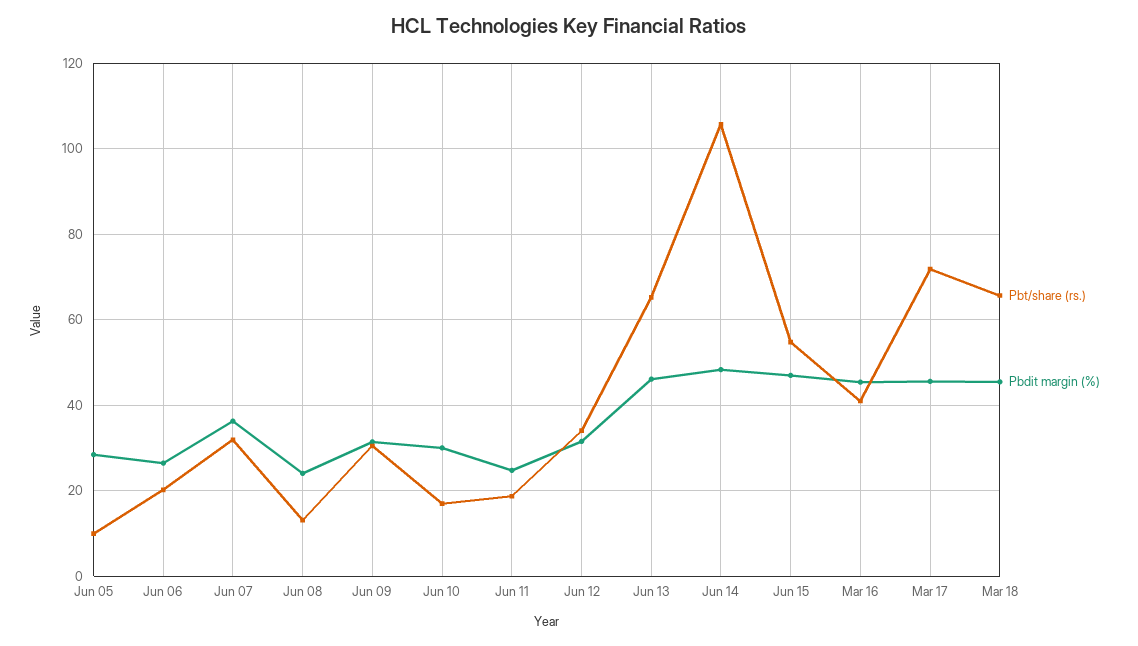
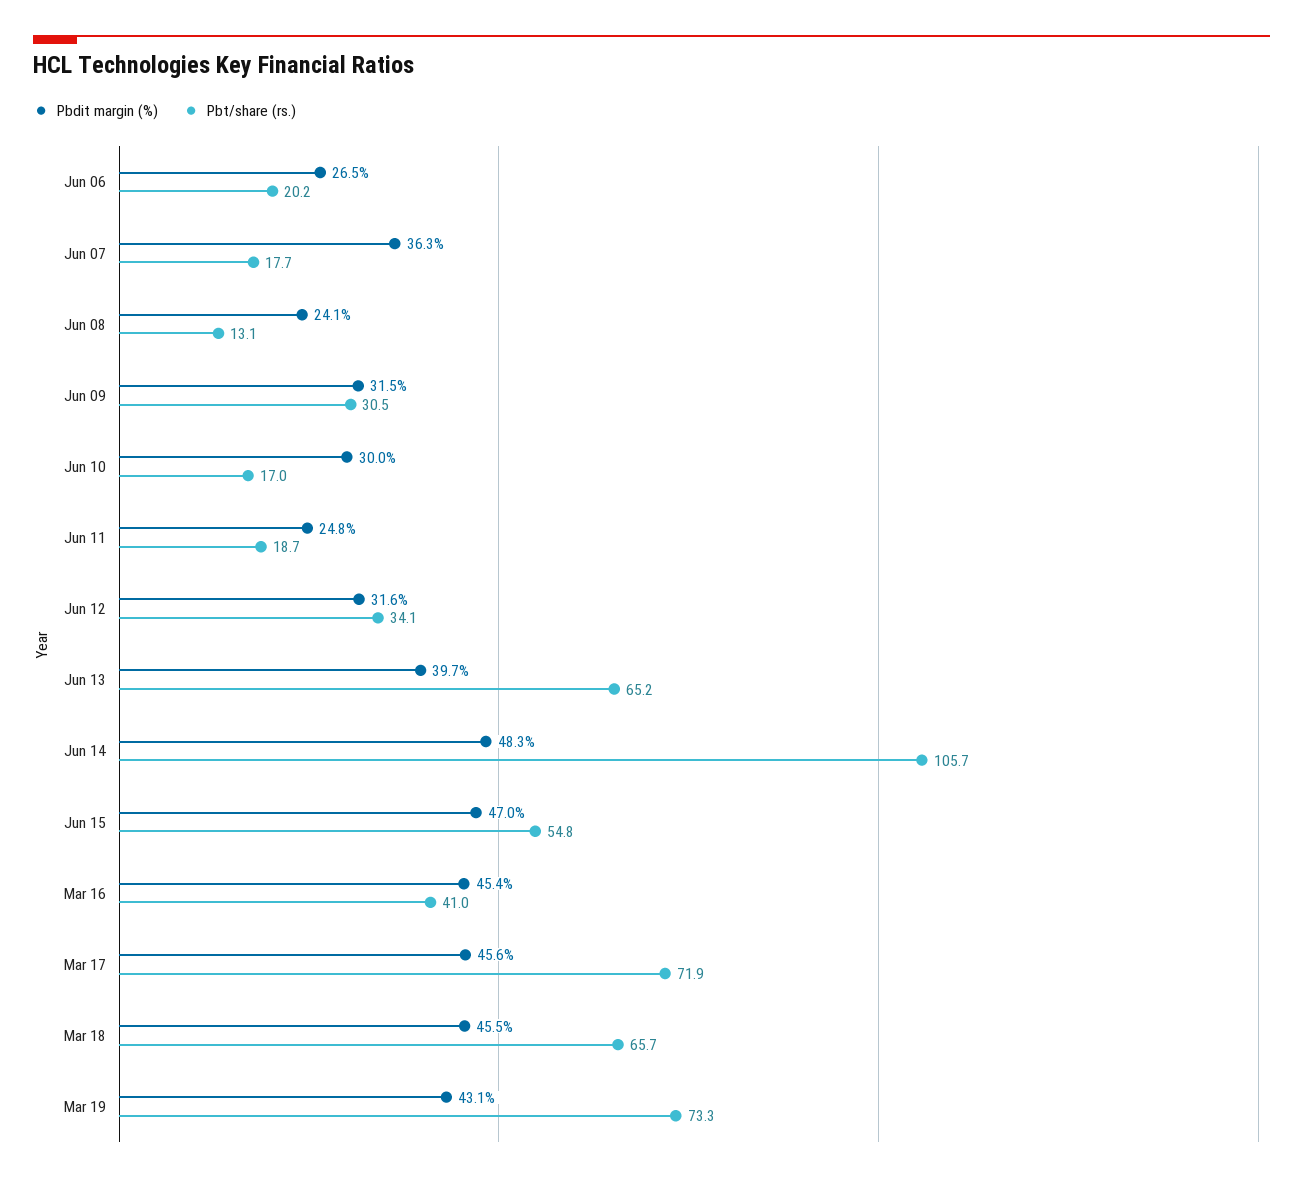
Pbt/share (rs.), Jun 05: 10 -> none
Pbdit margin (%), Jun 05: 28 -> none
Pbt/share (rs.), Jun 07: 32 -> 17.7
Pbdit margin (%), Jun 13: 46 -> 39.7
Pbdit margin (%), Mar 19: none -> 43.1
Pbt/share (rs.), Mar 19: none -> 73.3

